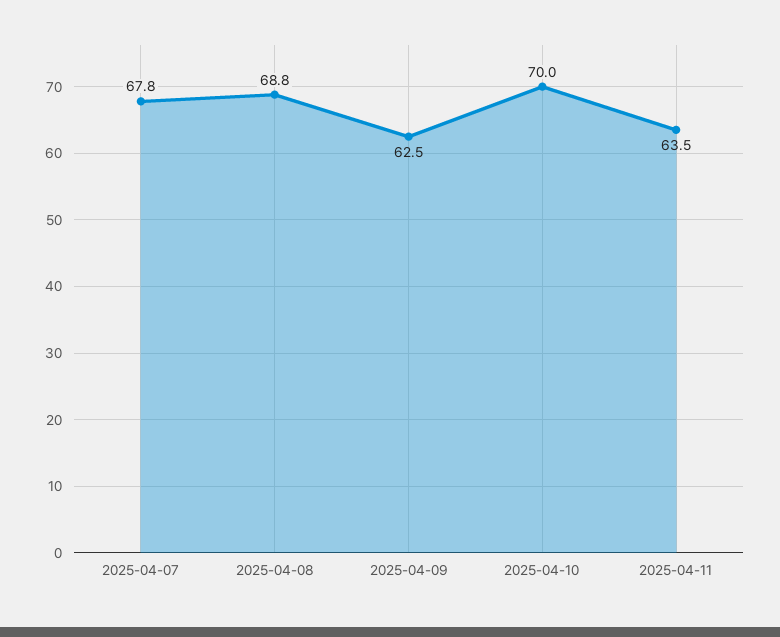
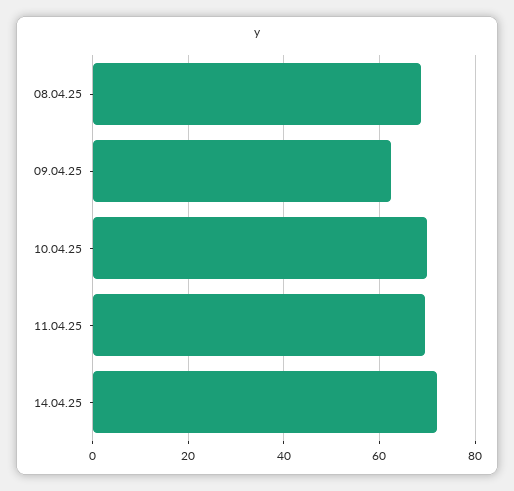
2025-04-07: 67.8 -> none
2025-04-11: 63.5 -> 70
14.04.25: none -> 72

